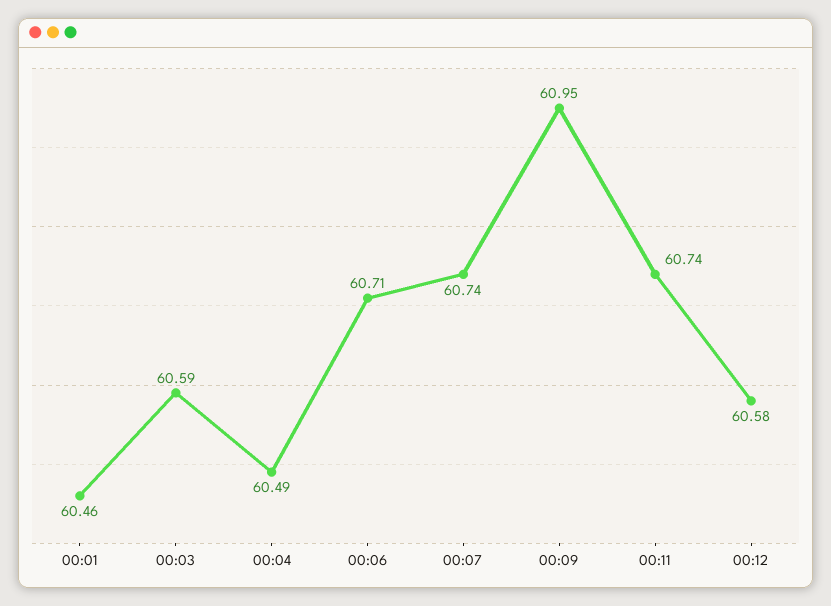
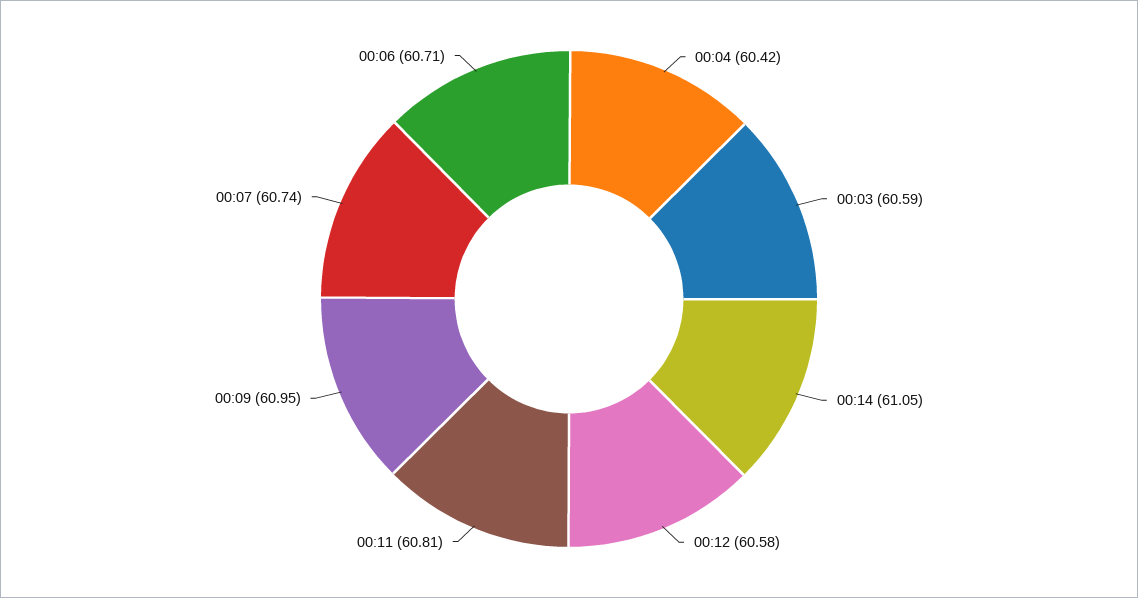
00:01: 60.46 -> none
00:04: 60.49 -> 60.42
00:11: 60.74 -> 60.81
00:14: none -> 61.05

